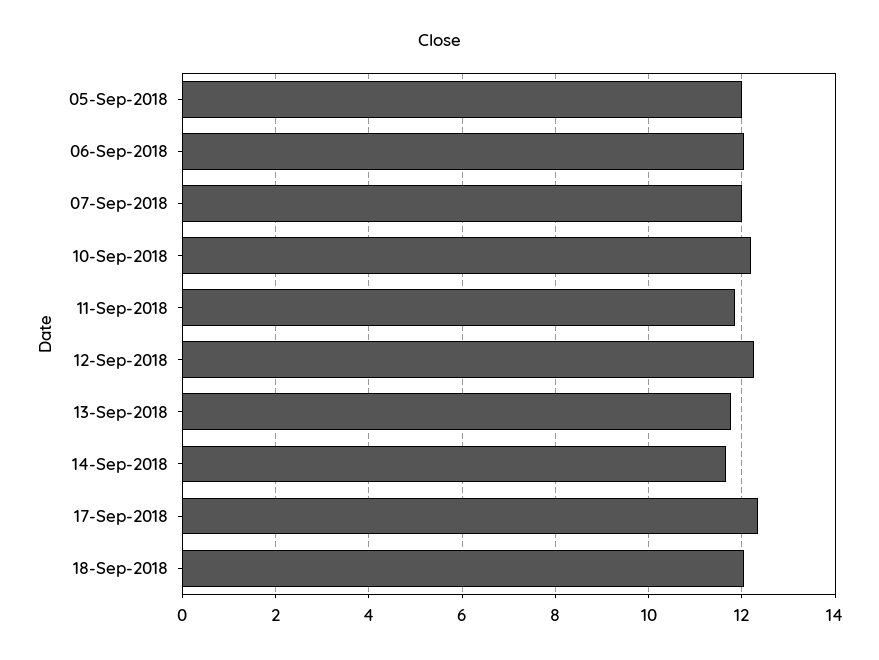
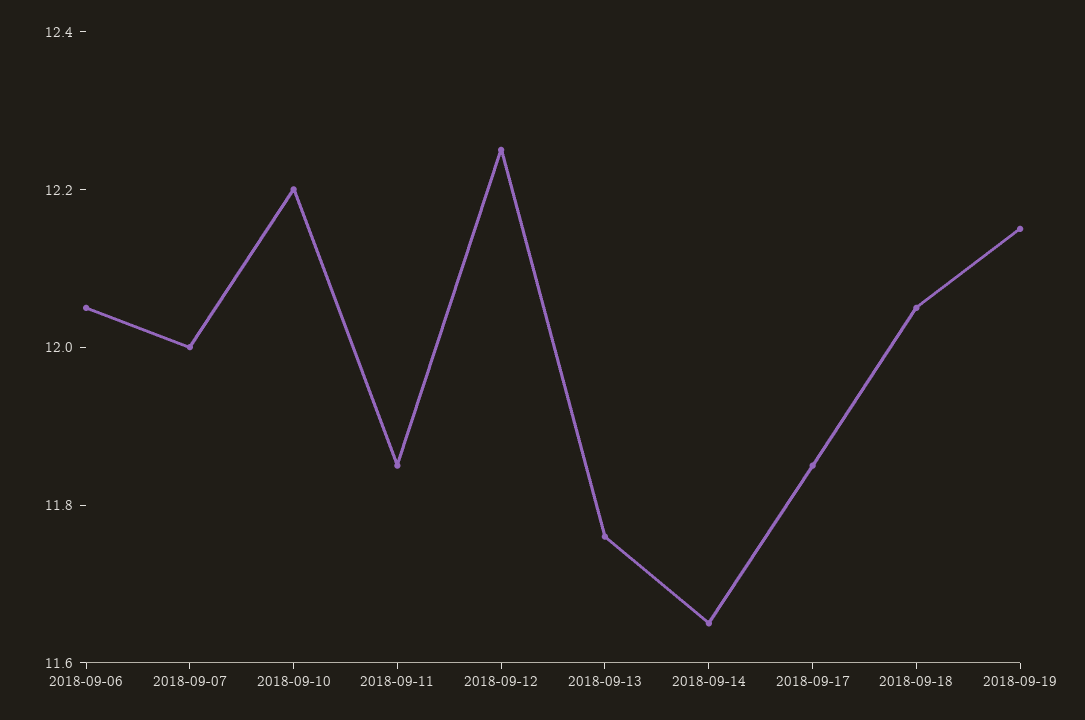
05-Sep-2018: 12 -> none
17-Sep-2018: 12.4 -> 11.85
2018-09-19: none -> 12.15

